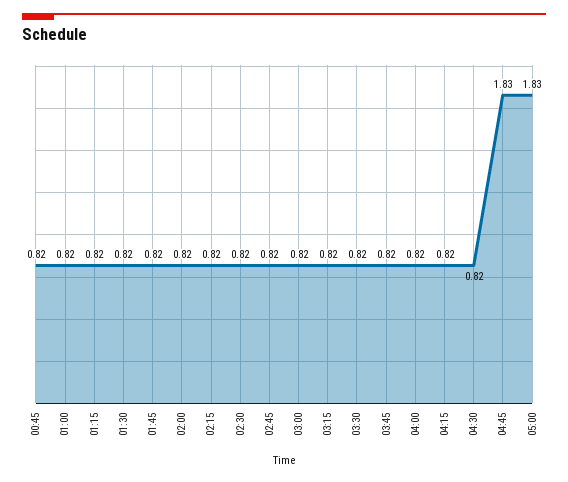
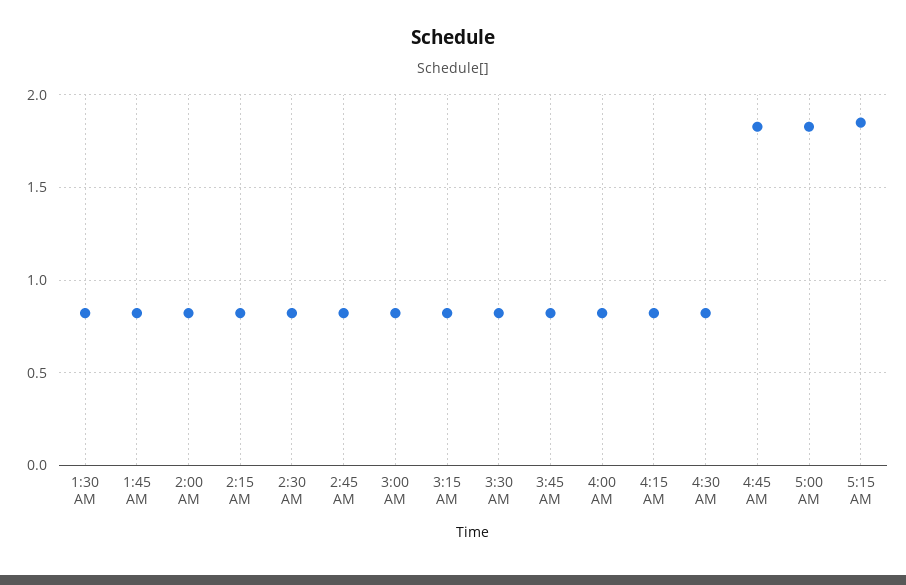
00:45: 0.82 -> none
01:00: 0.82 -> none
01:15: 0.82 -> none
5:15 AM: none -> 1.85

